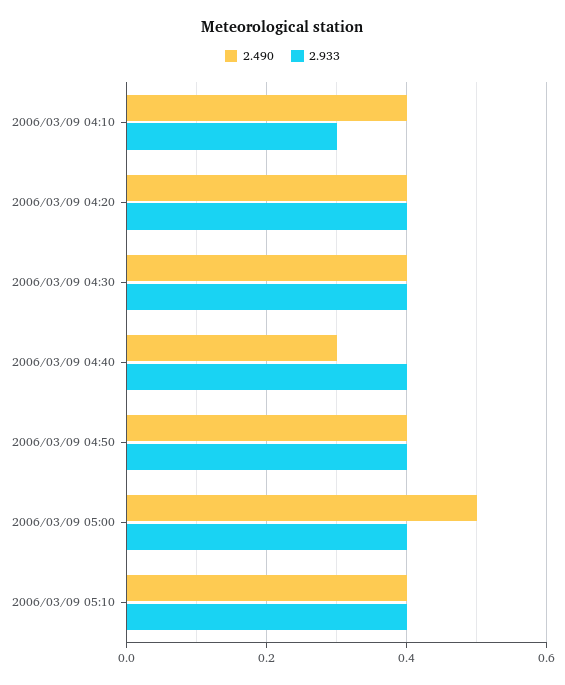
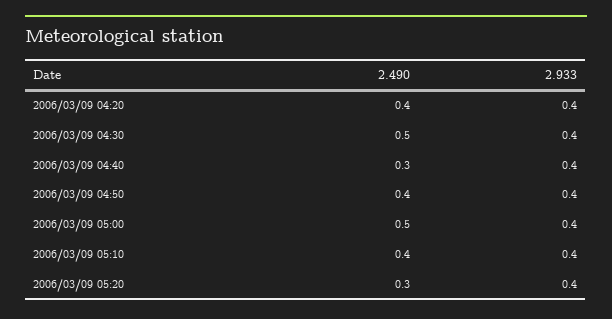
2.490, 2006/03/09 04:10: 0.4 -> none
2.933, 2006/03/09 04:10: 0.3 -> none
2.490, 2006/03/09 04:30: 0.4 -> 0.5
2.490, 2006/03/09 05:20: none -> 0.3
2.933, 2006/03/09 05:20: none -> 0.4

